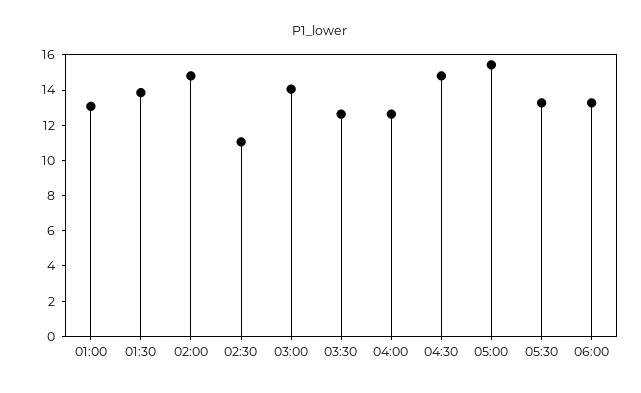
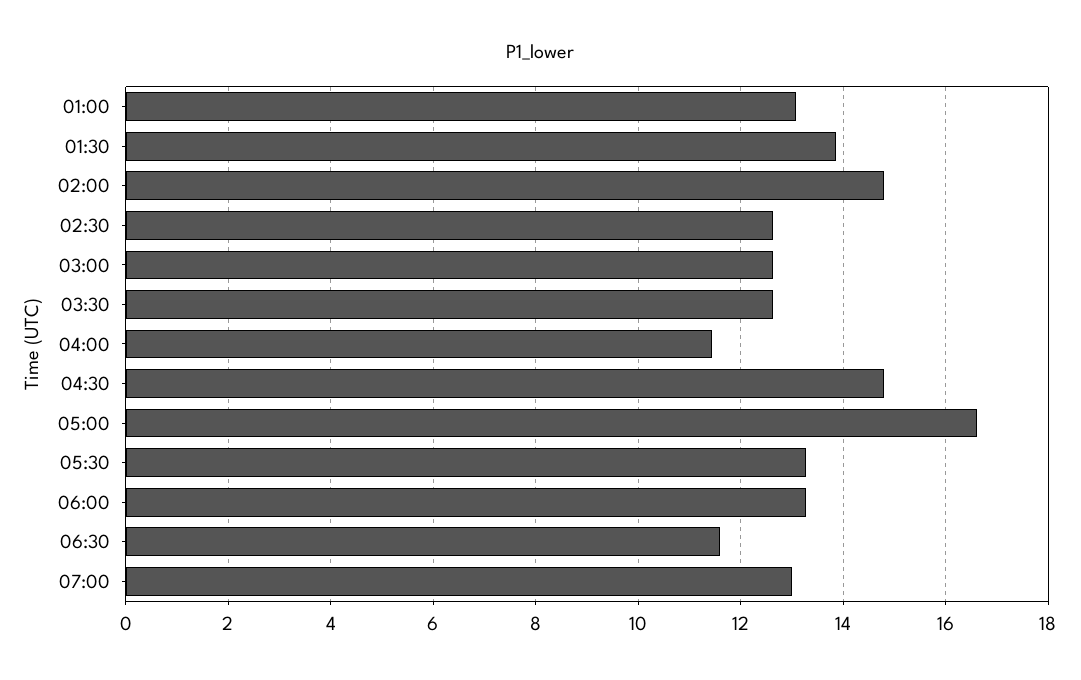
02:30: 11 -> 12.6
03:00: 14 -> 12.6
04:00: 12.5 -> 11.4
05:00: 15.5 -> 16.6
06:30: none -> 11.6
07:00: none -> 13

